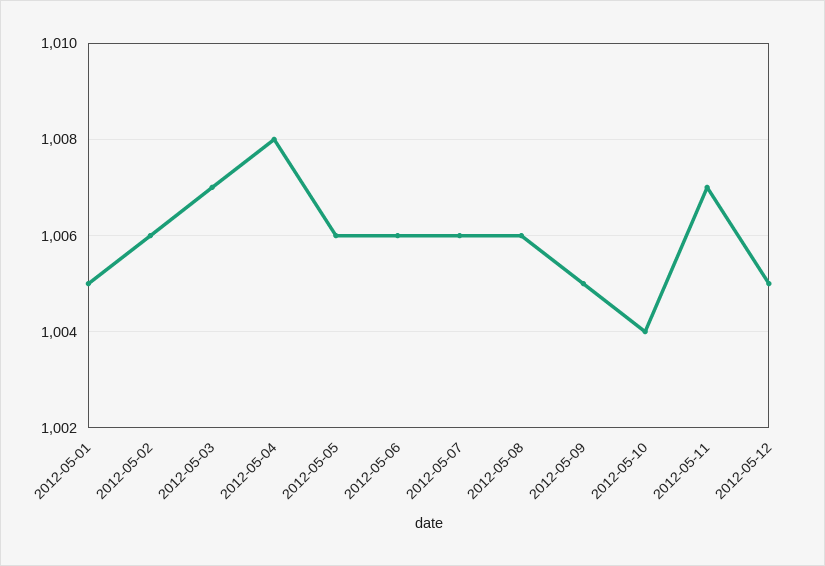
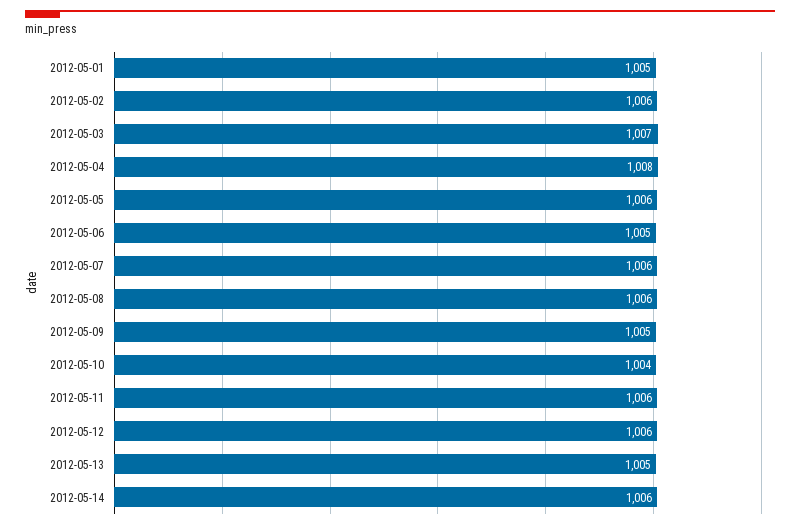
2012-05-06: 1006 -> 1005
2012-05-11: 1007 -> 1006
2012-05-12: 1005 -> 1006
2012-05-13: none -> 1005
2012-05-14: none -> 1006

